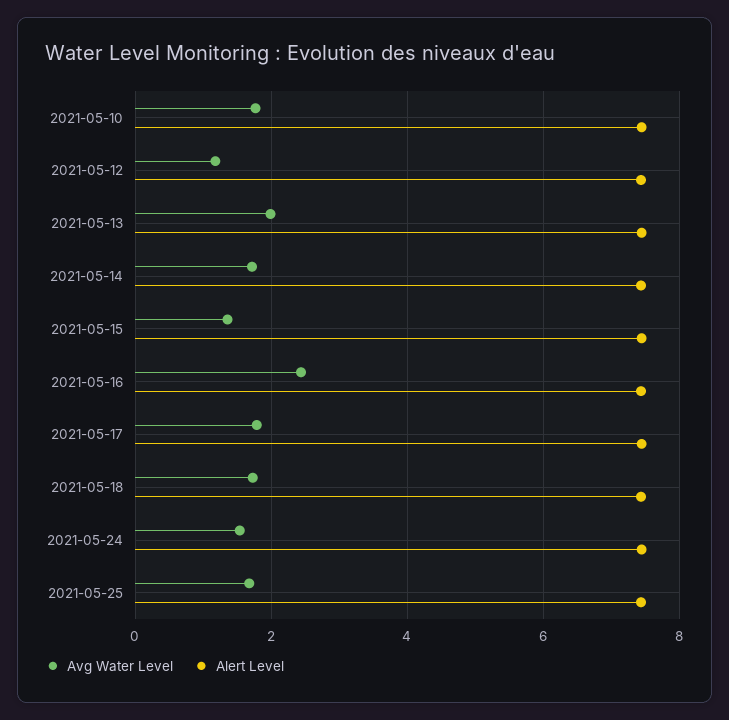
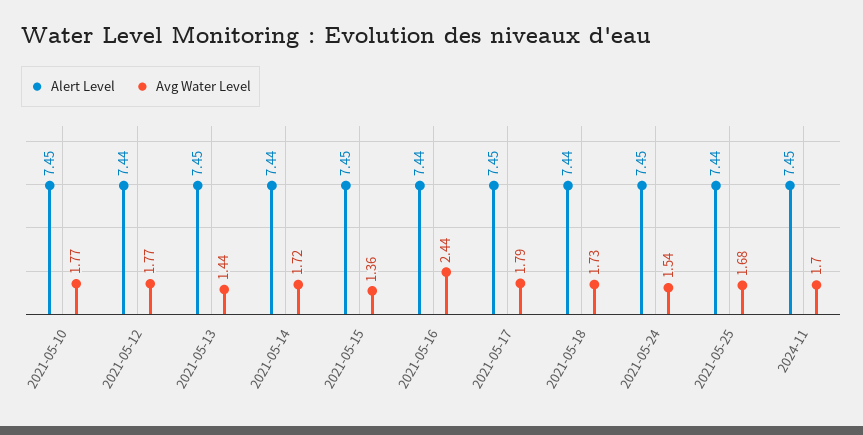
Avg Water Level, 2021-05-12: 1.2 -> 1.77
Avg Water Level, 2021-05-13: 2 -> 1.44
Alert Level, 2024-11: none -> 7.45
Avg Water Level, 2024-11: none -> 1.7

